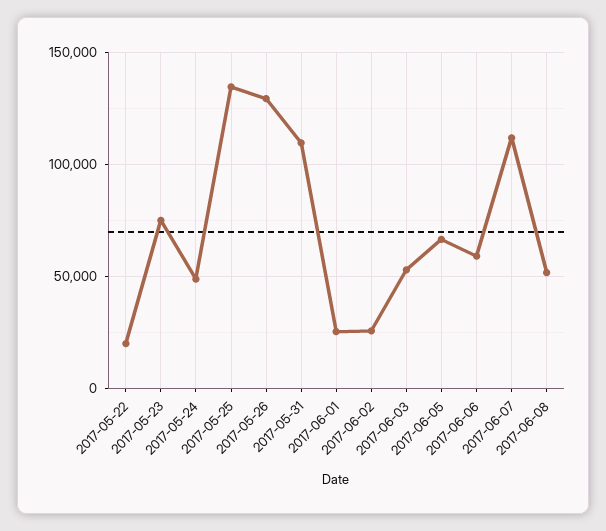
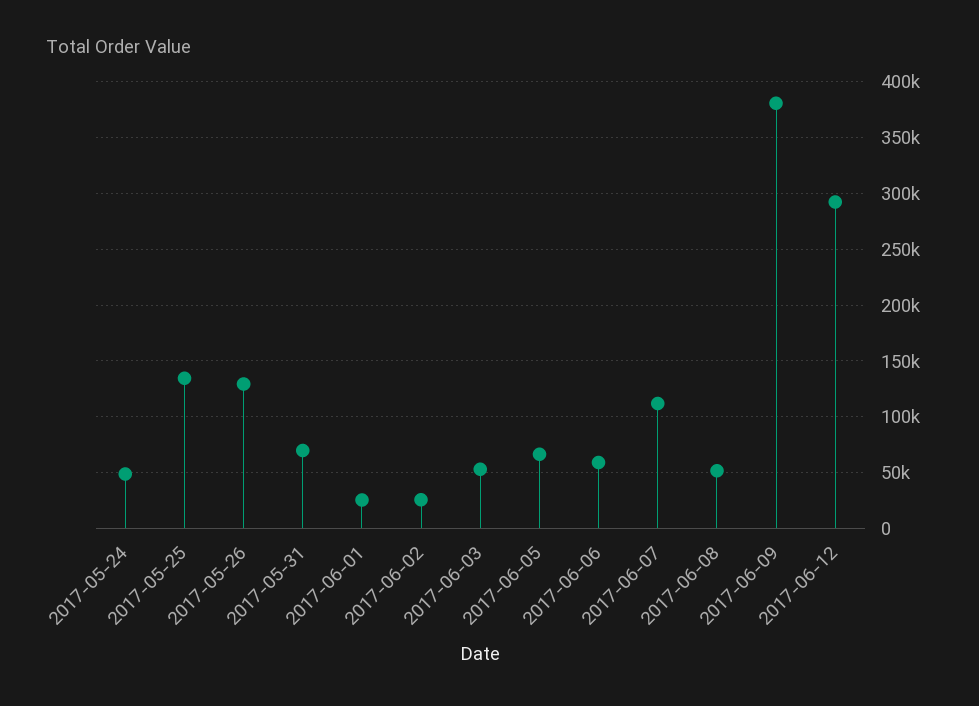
2017-05-22: 20000 -> none
2017-05-23: 75000 -> none
2017-05-31: 110000 -> 70000
2017-06-09: none -> 380000
2017-06-12: none -> 290000

